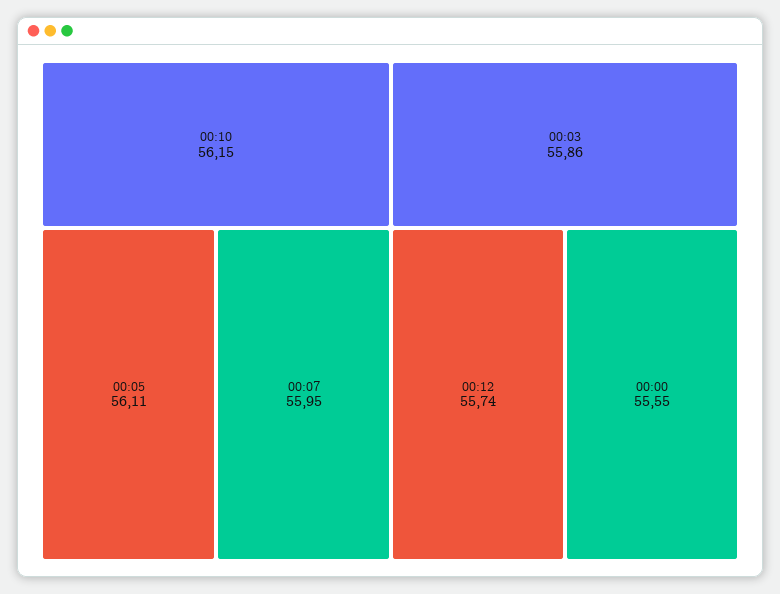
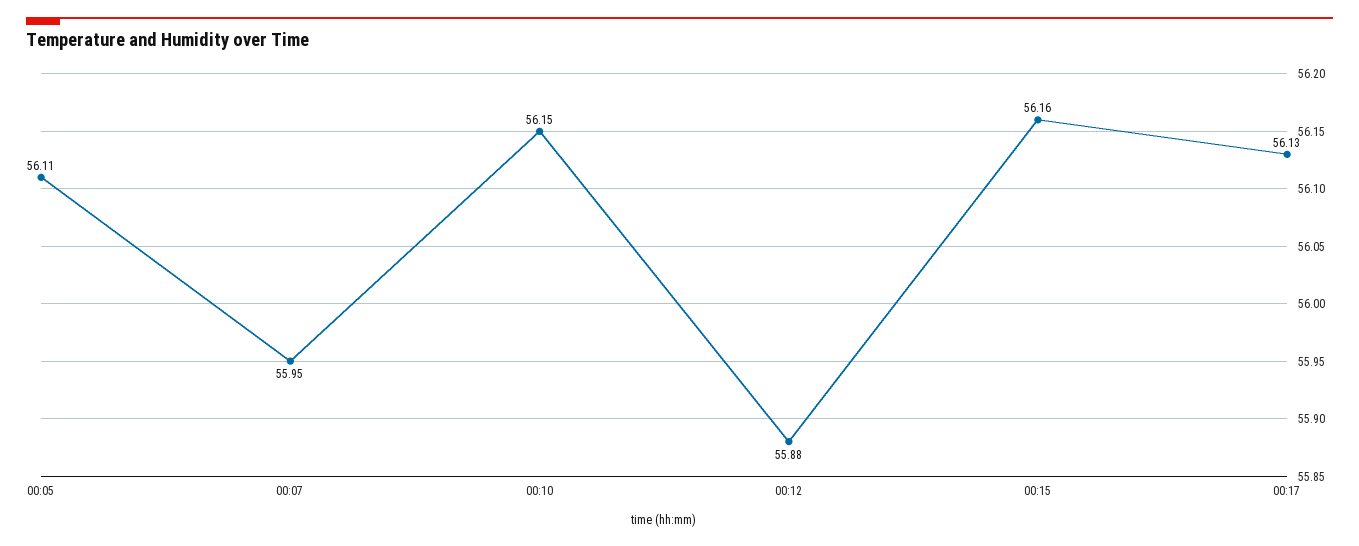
00:03: 55.86 -> none
00:12: 55.74 -> 55.88
00:00: 55.55 -> none
00:15: none -> 56.16
00:17: none -> 56.13

